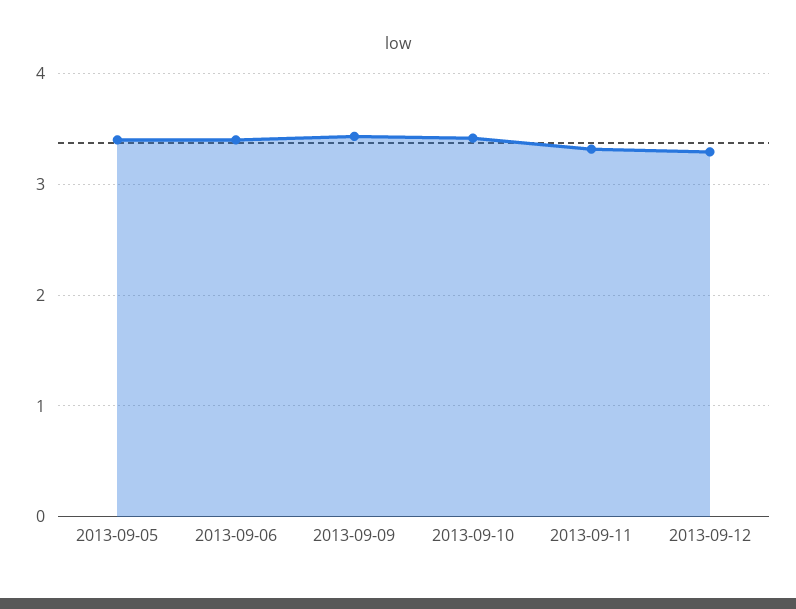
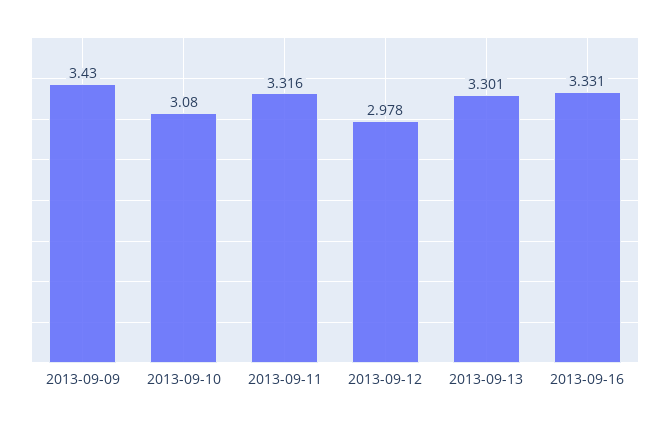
2013-09-05: 3.4 -> none
2013-09-06: 3.4 -> none
2013-09-10: 3.4 -> 3.08
2013-09-12: 3.3 -> 2.978
2013-09-13: none -> 3.301
2013-09-16: none -> 3.331

